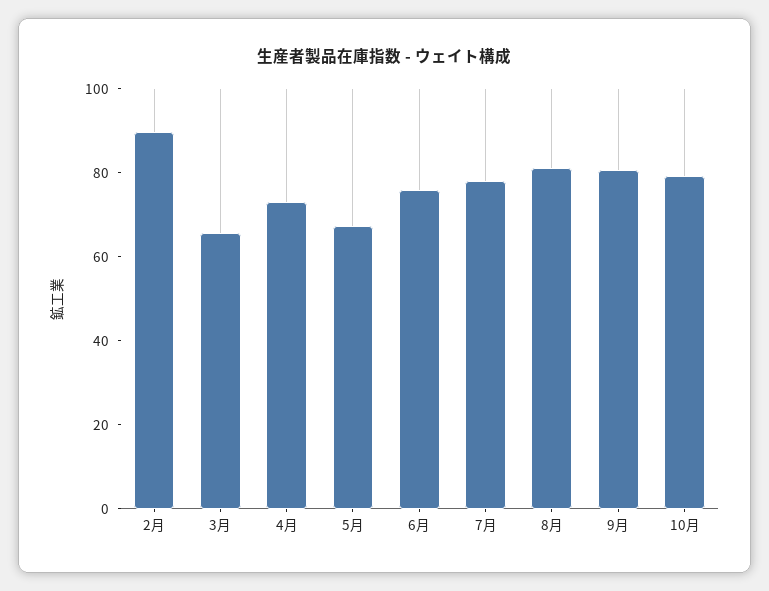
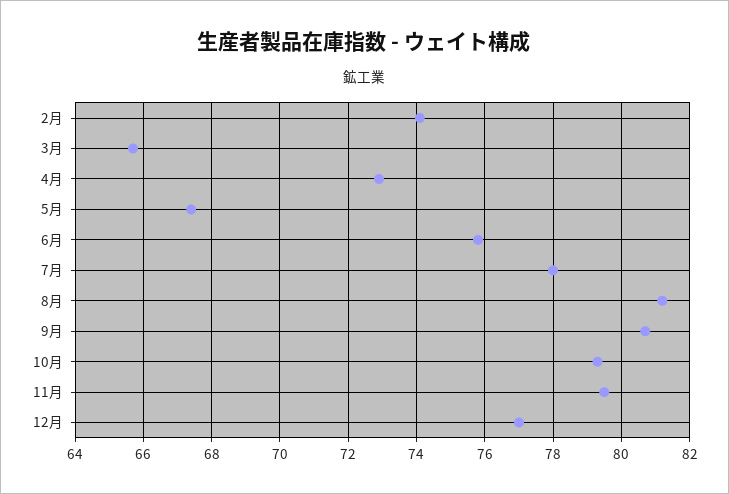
2月: 90 -> 74
11月: none -> 79.5
12月: none -> 77

